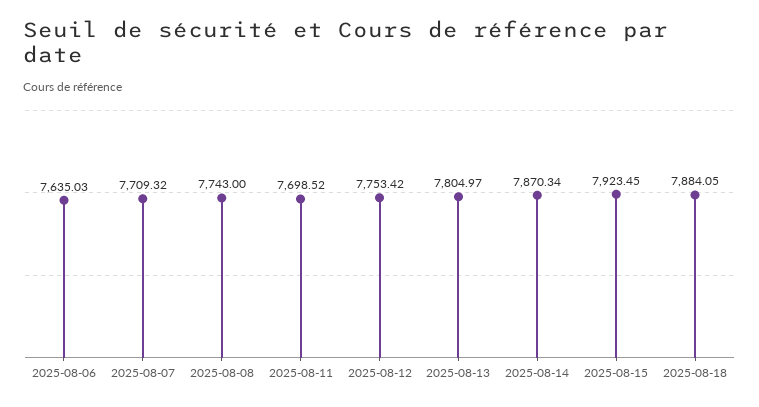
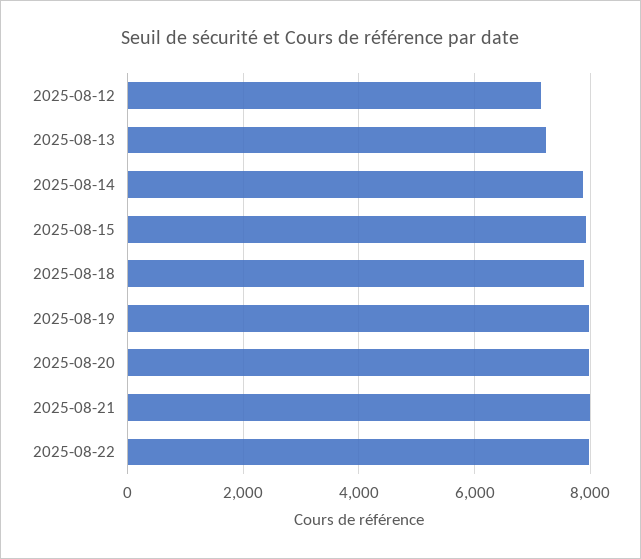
2025-08-06: 7635.03 -> none
2025-08-07: 7709.32 -> none
2025-08-08: 7743 -> none
2025-08-11: 7698.52 -> none
2025-08-12: 7753.42 -> 7200
2025-08-13: 7804.97 -> 7200
2025-08-19: none -> 8000
2025-08-20: none -> 8000
2025-08-21: none -> 8000
2025-08-22: none -> 8000

